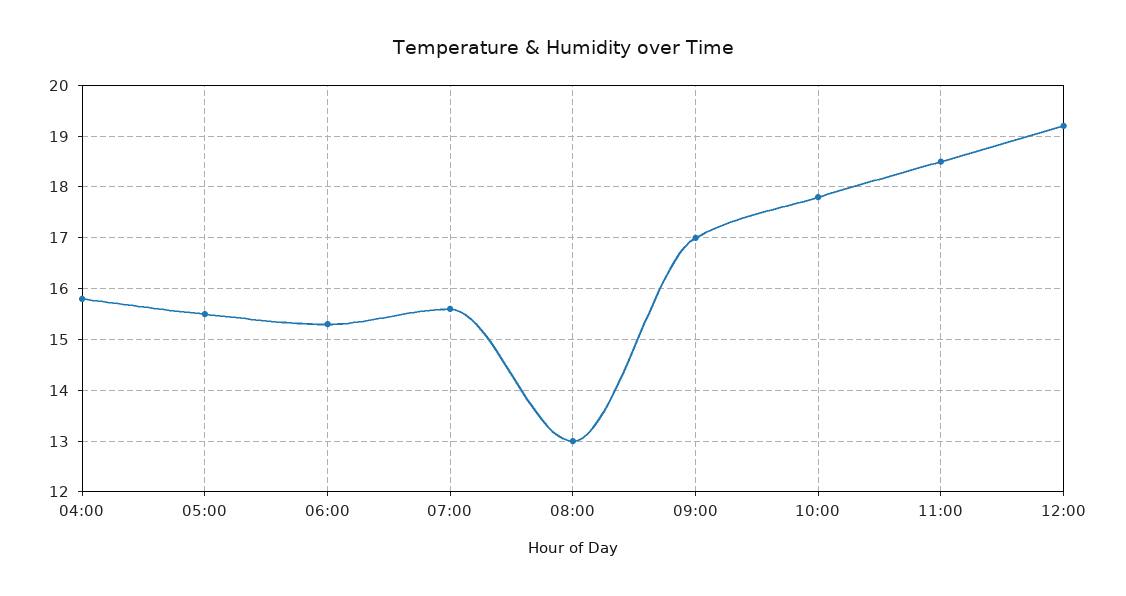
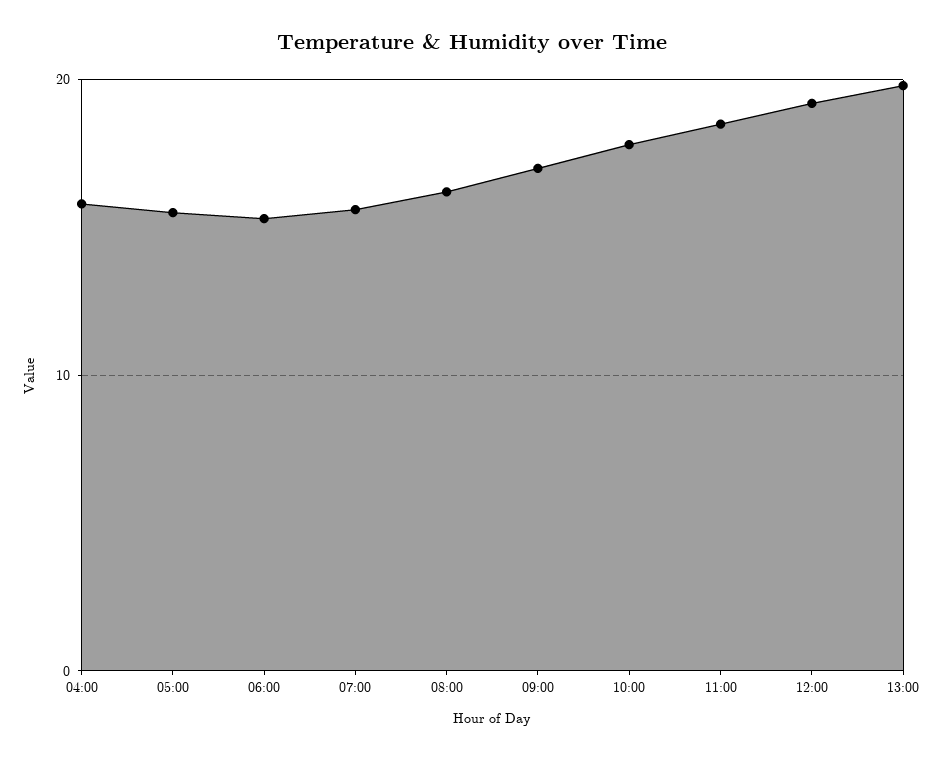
08:00: 13 -> 16
13:00: none -> 20

